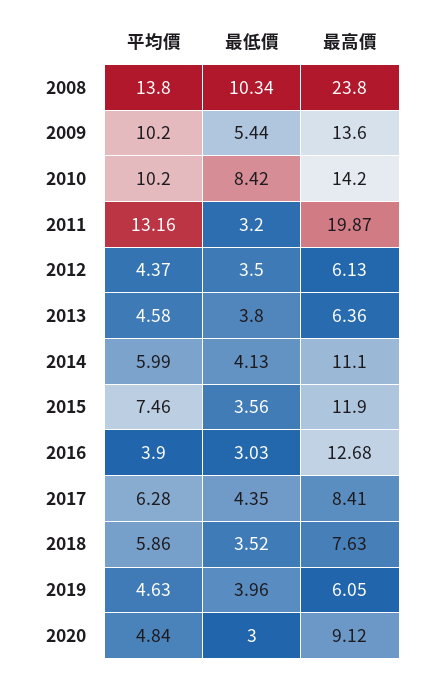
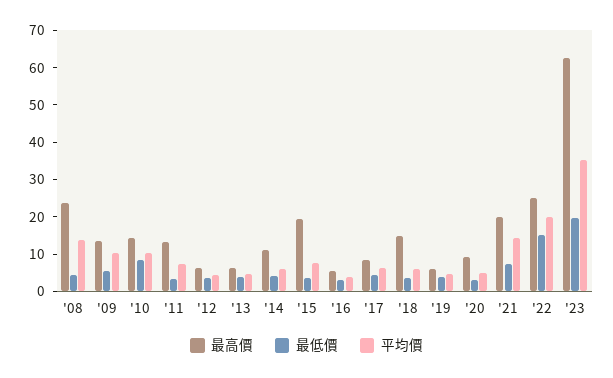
最低價, 2008: 10.34 -> 5
平均價, 2011: 13.16 -> 7.5
最高價, 2011: 19.87 -> 12.5
最高價, 2015: 11.9 -> 20
最高價, 2016: 12.68 -> 5
最高價, 2018: 7.63 -> 15
最高價, '21: none -> 20
最低價, '21: none -> 7.5
平均價, '21: none -> 15
最高價, '22: none -> 25
最低價, '22: none -> 15
平均價, '22: none -> 20
最高價, '23: none -> 62.5
最低價, '23: none -> 20
平均價, '23: none -> 35

